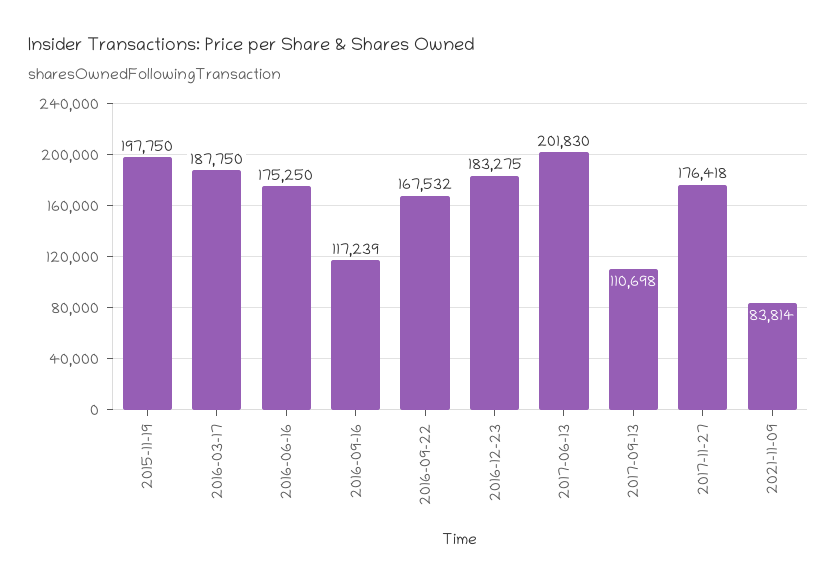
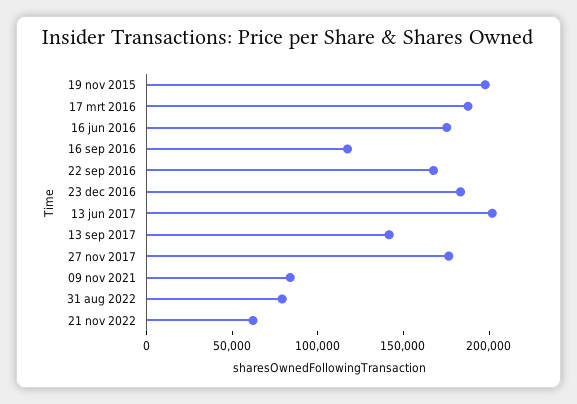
2017-09-13: 110698 -> 140000
31 aug 2022: none -> 80000
21 nov 2022: none -> 60000

